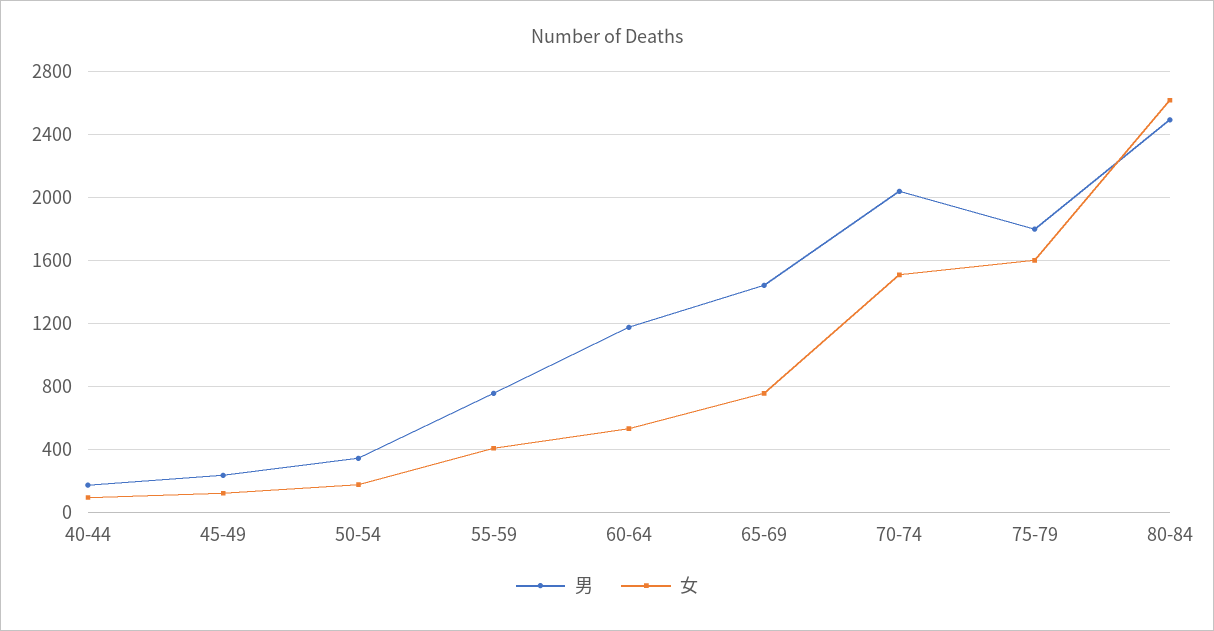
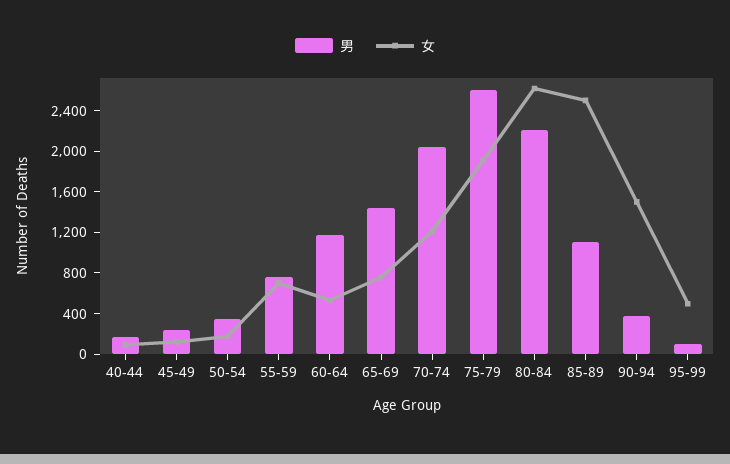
女, 55-59: 400 -> 700
女, 70-74: 1500 -> 1200
男, 75-79: 1800 -> 2600
女, 75-79: 1600 -> 1900
男, 80-84: 2500 -> 2200
男, 85-89: none -> 1100
女, 85-89: none -> 2500
男, 90-94: none -> 400
女, 90-94: none -> 1500
男, 95-99: none -> 100
女, 95-99: none -> 500

